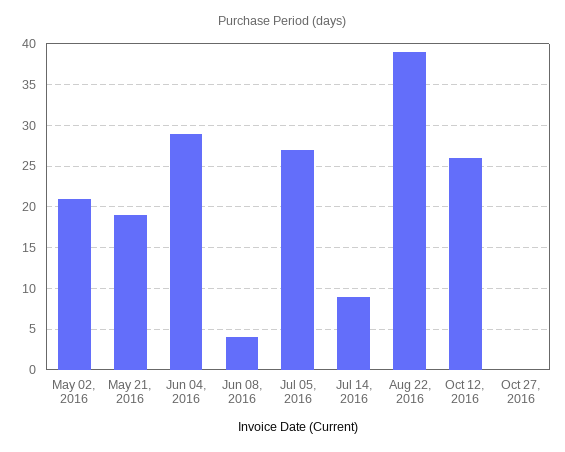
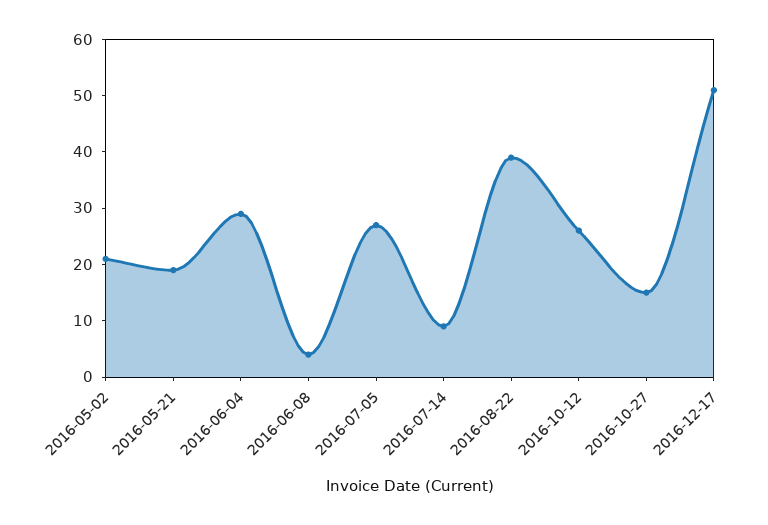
Oct 27, 2016: 0 -> 15
2016-12-17: none -> 50

